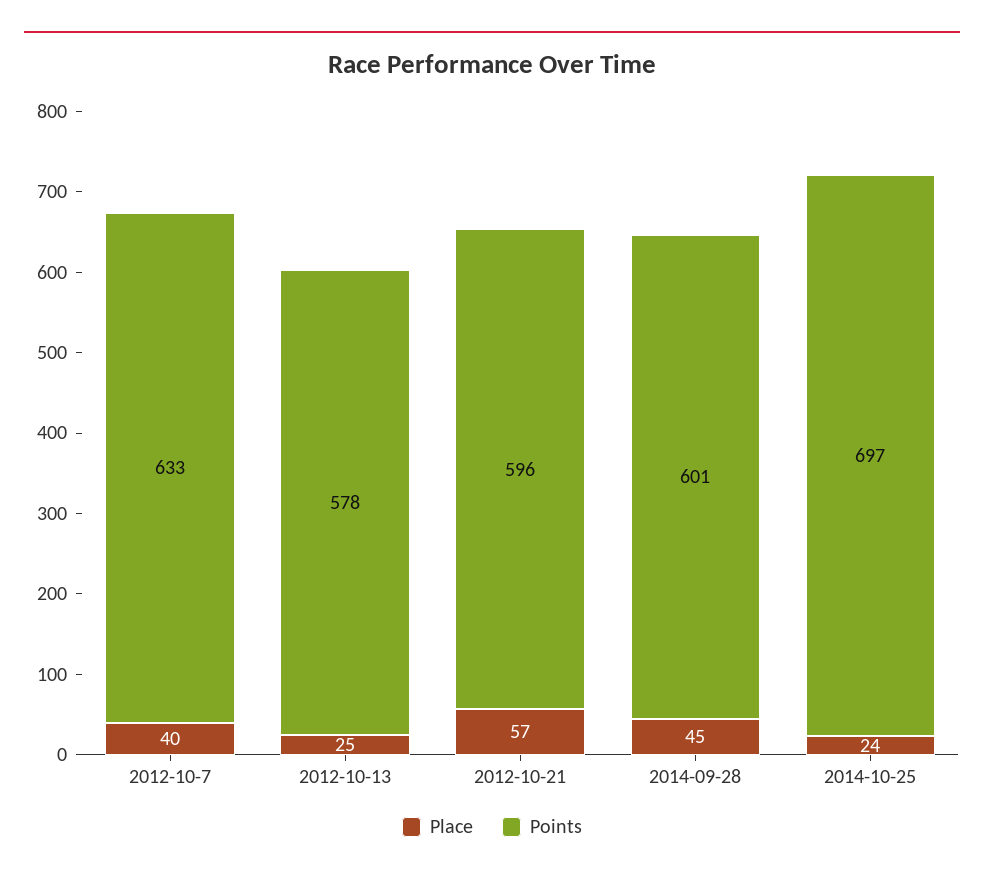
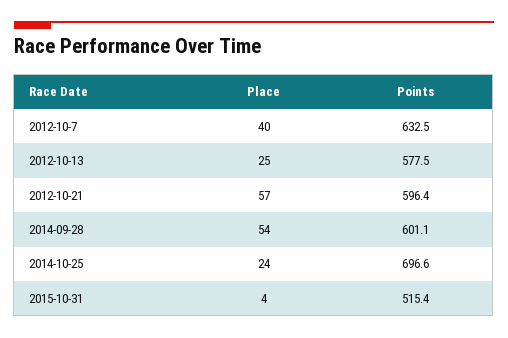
Place, 2014-09-28: 45 -> 54
Place, 2015-10-31: none -> 4
Points, 2015-10-31: none -> 515.4

